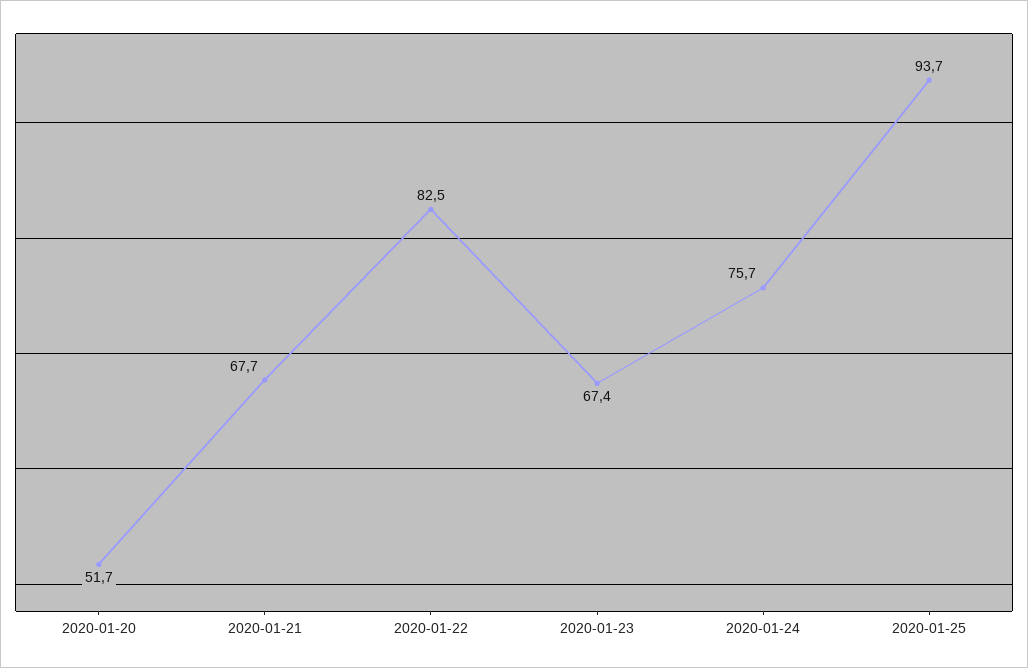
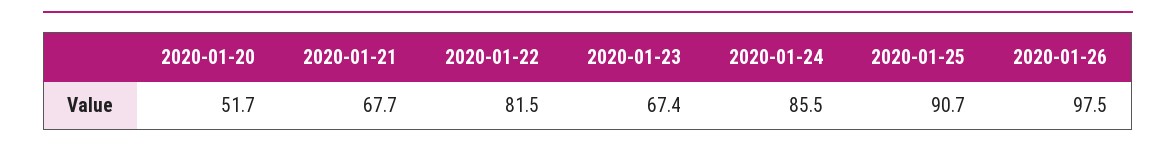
2020-01-22: 82.5 -> 81.5
2020-01-24: 75.7 -> 85.5
2020-01-25: 93.7 -> 90.7
2020-01-26: none -> 97.5

